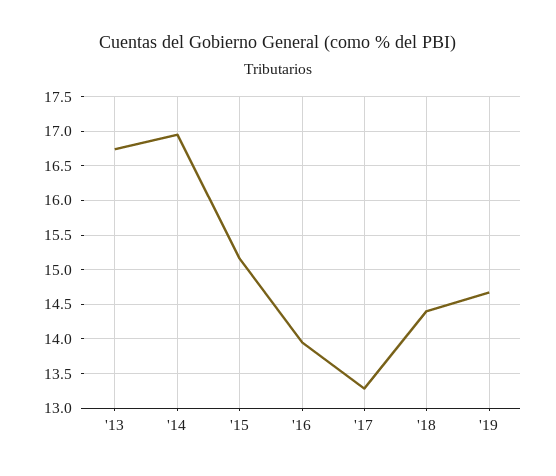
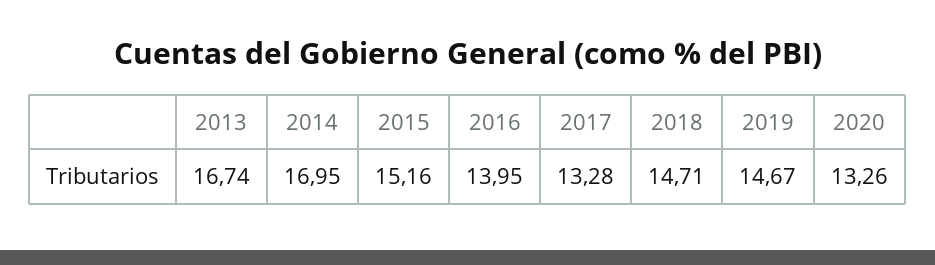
'18: 14.4 -> 14.71
2020: none -> 13.26

